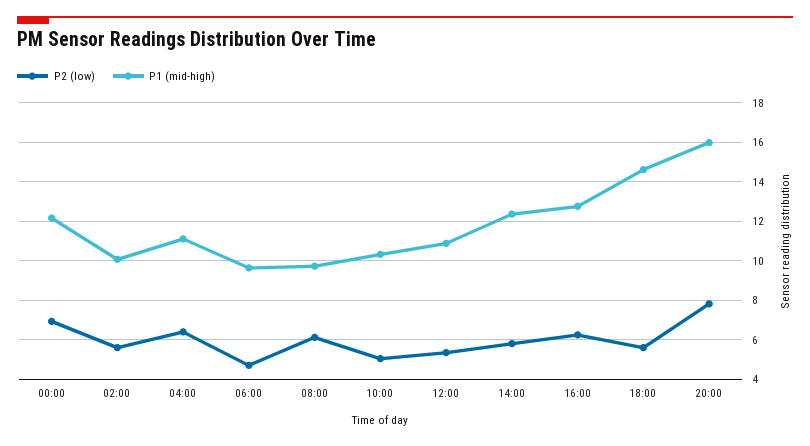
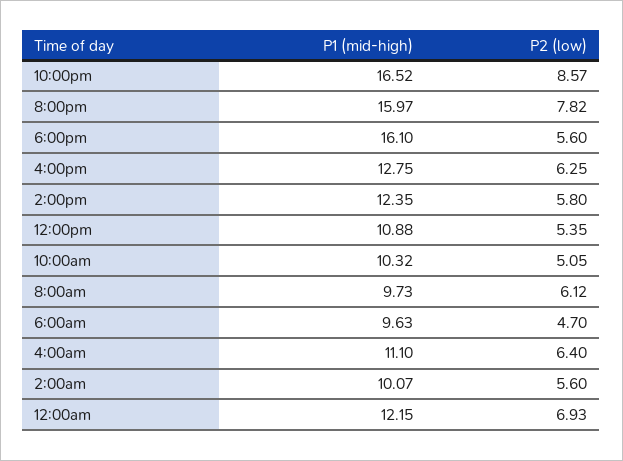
P1 (mid-high), 18:00: 14.5 -> 16.1
P1 (mid-high), 10:00pm: none -> 16.52
P2 (low), 10:00pm: none -> 8.57

